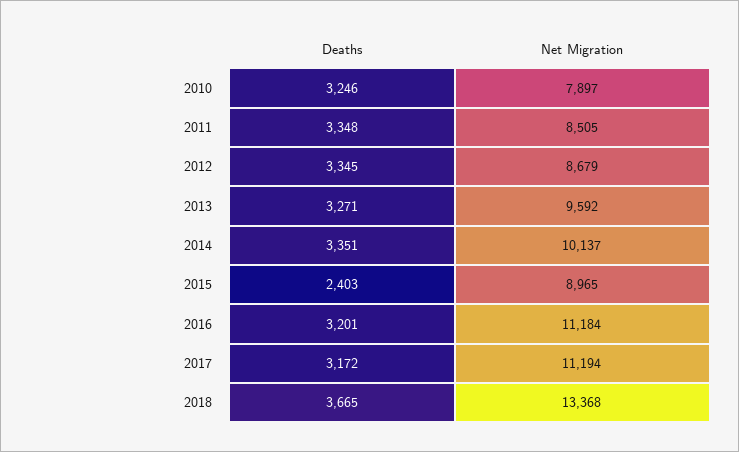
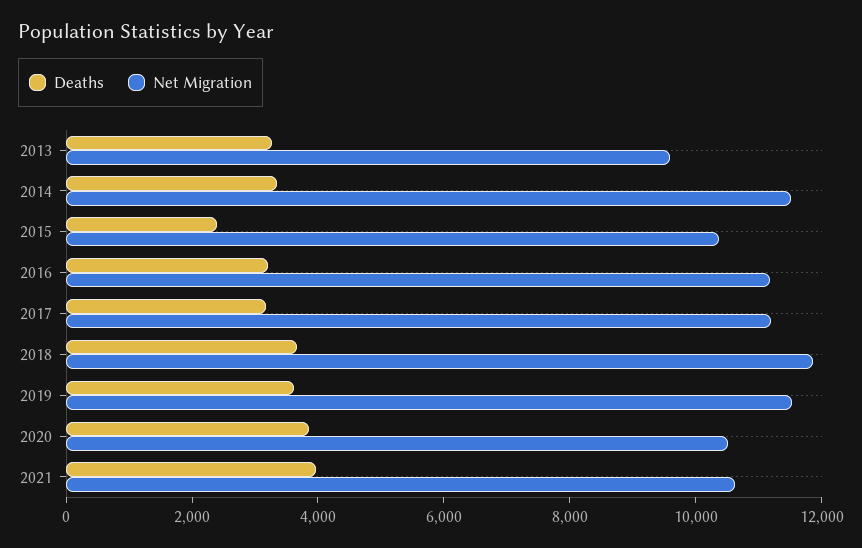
Deaths, 2010: 3246 -> none
Net Migration, 2010: 7897 -> none
Deaths, 2011: 3348 -> none
Net Migration, 2011: 8505 -> none
Deaths, 2012: 3345 -> none
Net Migration, 2012: 8679 -> none
Net Migration, 2014: 10137 -> 11500
Net Migration, 2015: 8965 -> 10500
Net Migration, 2018: 13368 -> 12000
Deaths, 2019: none -> 3500
Net Migration, 2019: none -> 11500
Deaths, 2020: none -> 4000
Net Migration, 2020: none -> 10500
Deaths, 2021: none -> 4000
Net Migration, 2021: none -> 10500

